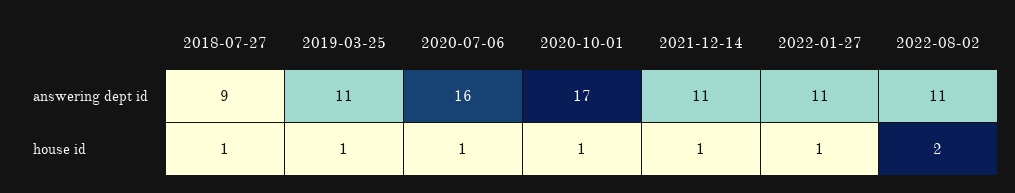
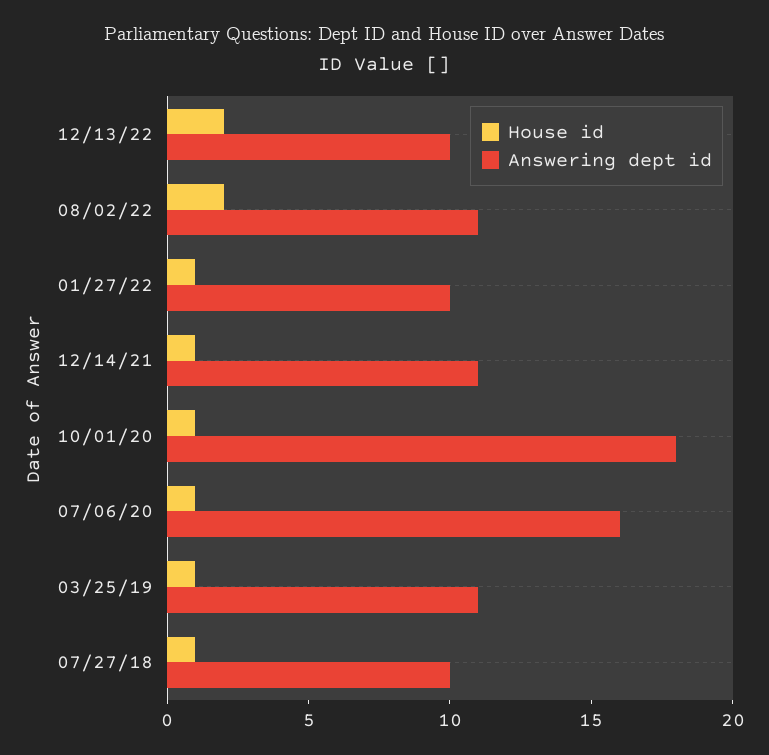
answering dept id, 2018-07-27: 9 -> 10
answering dept id, 2020-10-01: 17 -> 18
answering dept id, 2022-01-27: 11 -> 10
house id, 12/13/22: none -> 2
answering dept id, 12/13/22: none -> 10

